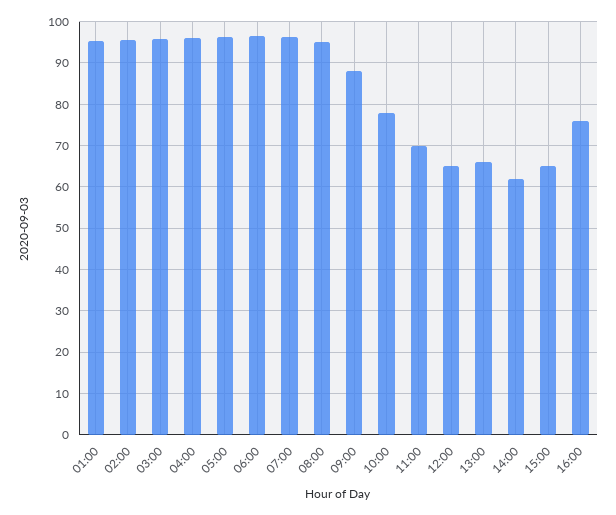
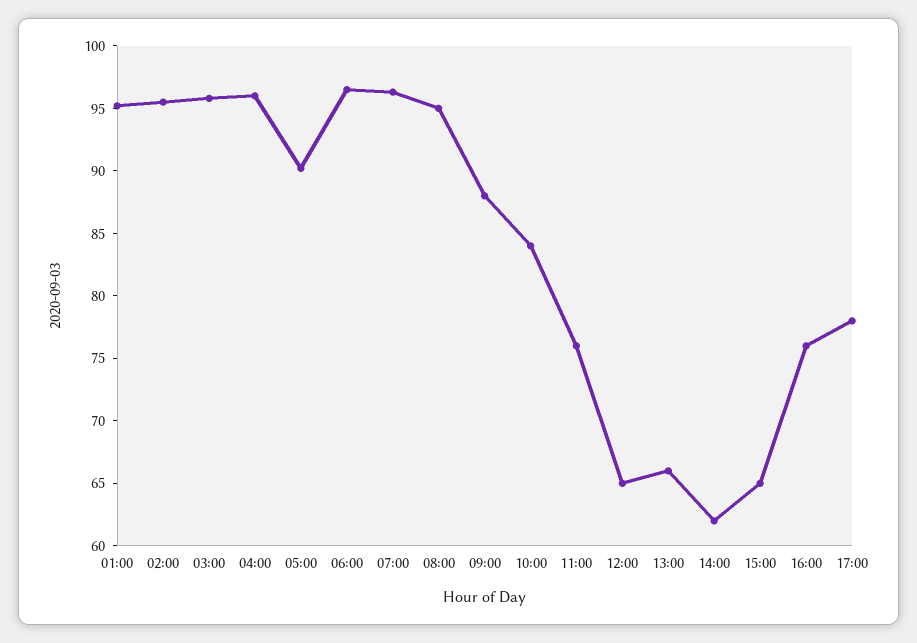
05:00: 96 -> 90
10:00: 78 -> 84
11:00: 70 -> 76
17:00: none -> 78

